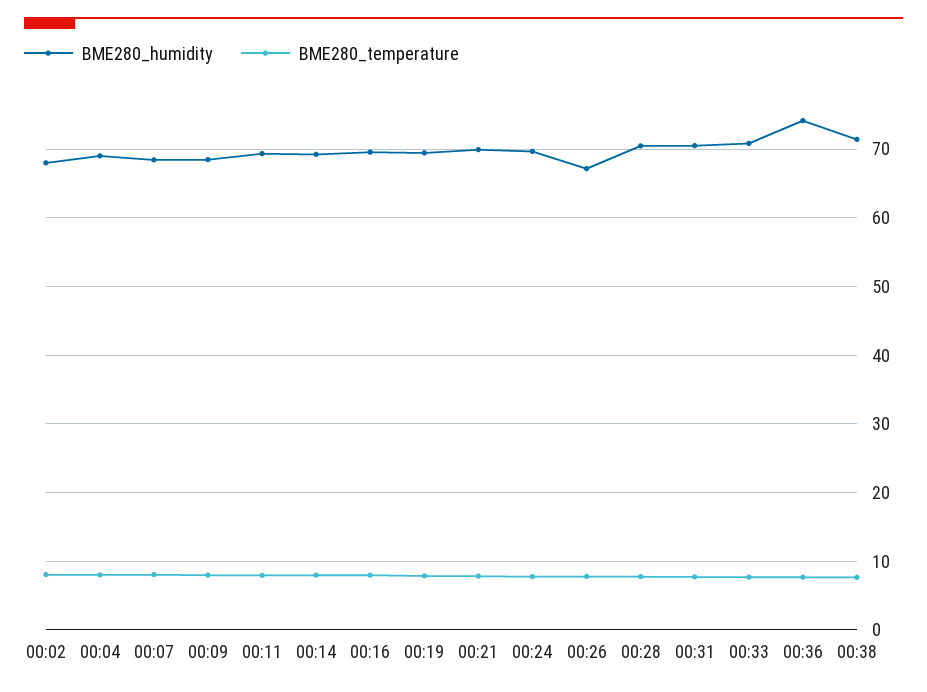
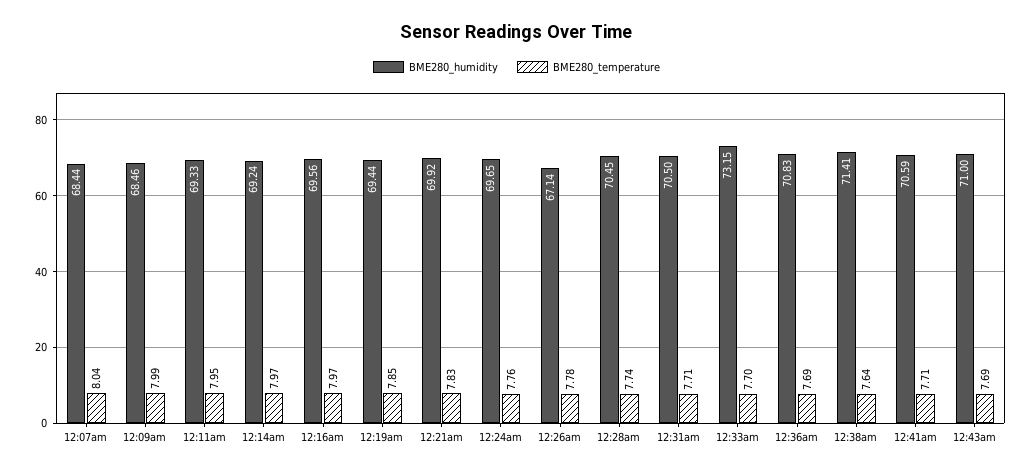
BME280_humidity, 00:02: 68 -> none
BME280_temperature, 00:02: 8 -> none
BME280_humidity, 00:04: 69 -> none
BME280_temperature, 00:04: 8 -> none
BME280_humidity, 00:33: 71 -> 73.15
BME280_humidity, 00:36: 74 -> 70.83
BME280_humidity, 12:41am: none -> 70.59
BME280_temperature, 12:41am: none -> 7.71
BME280_humidity, 12:43am: none -> 71
BME280_temperature, 12:43am: none -> 7.69

